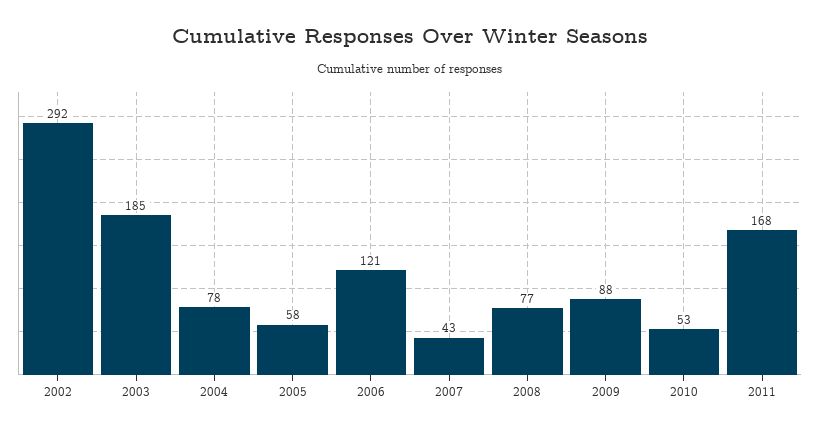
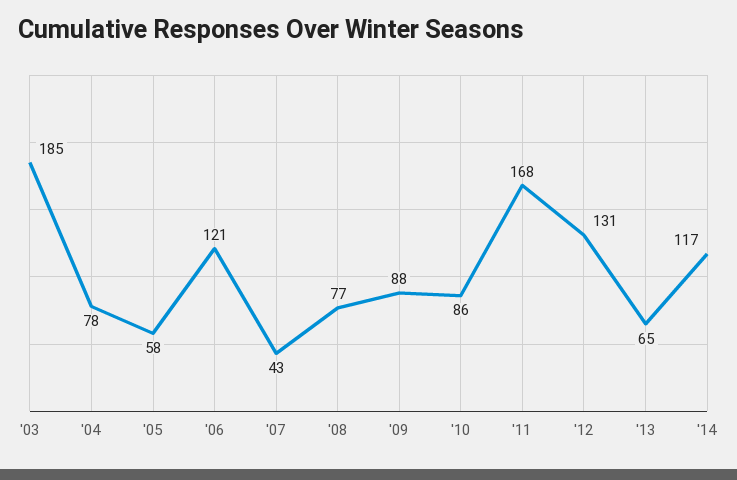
2002: 292 -> none
2010: 53 -> 86
'12: none -> 131
'13: none -> 65
'14: none -> 117

